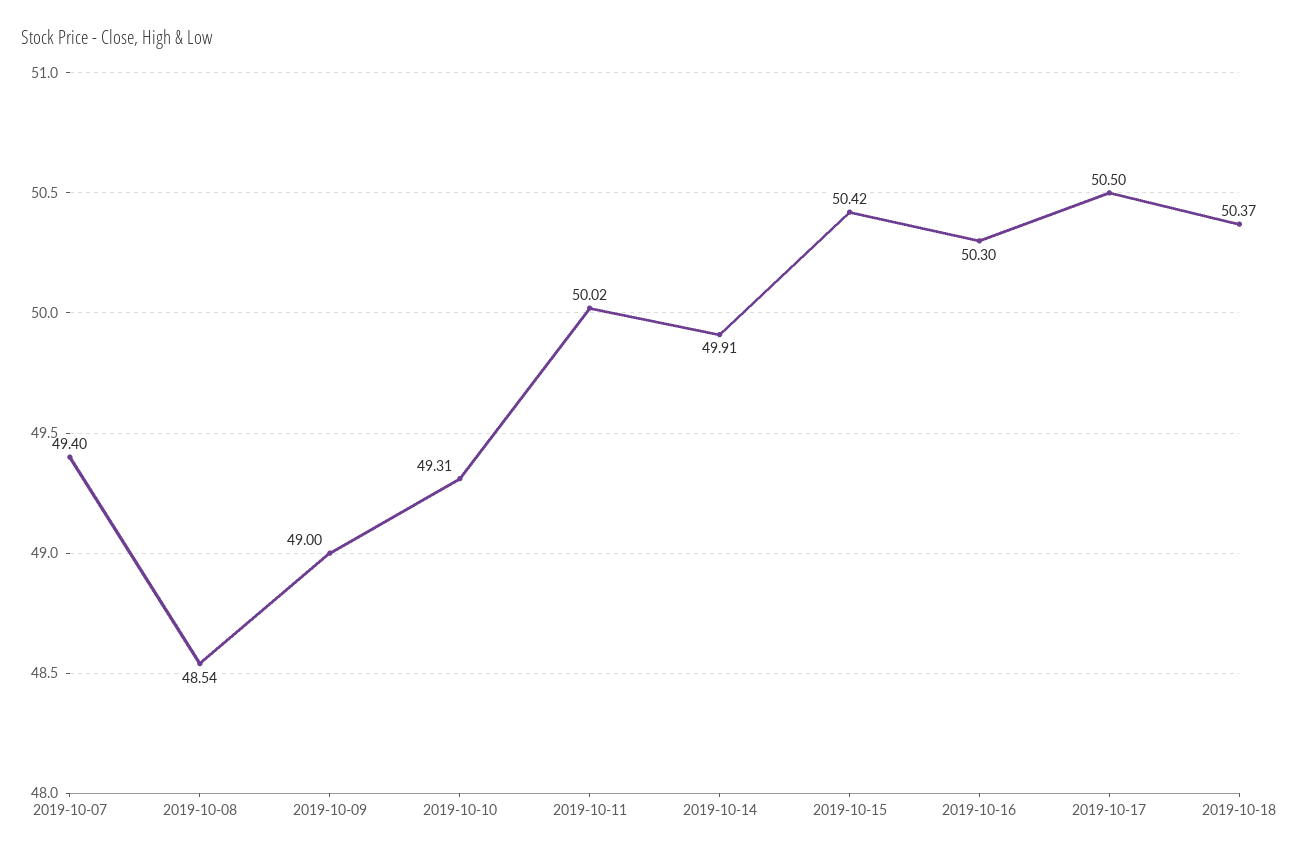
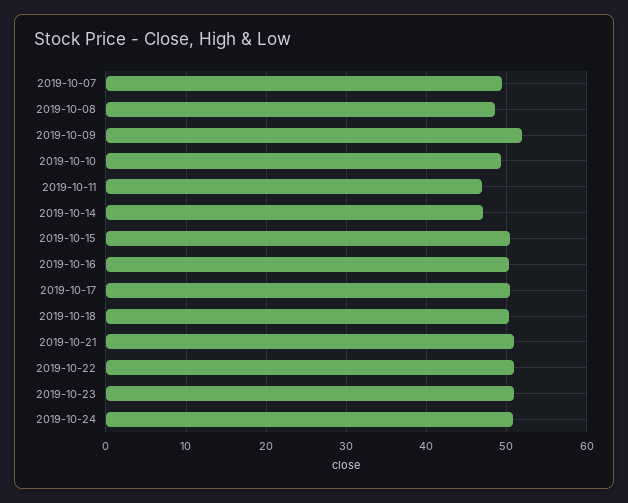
2019-10-09: 49 -> 52
2019-10-11: 50.02 -> 47
2019-10-14: 49.91 -> 47
2019-10-21: none -> 51
2019-10-22: none -> 51
2019-10-23: none -> 51
2019-10-24: none -> 51

